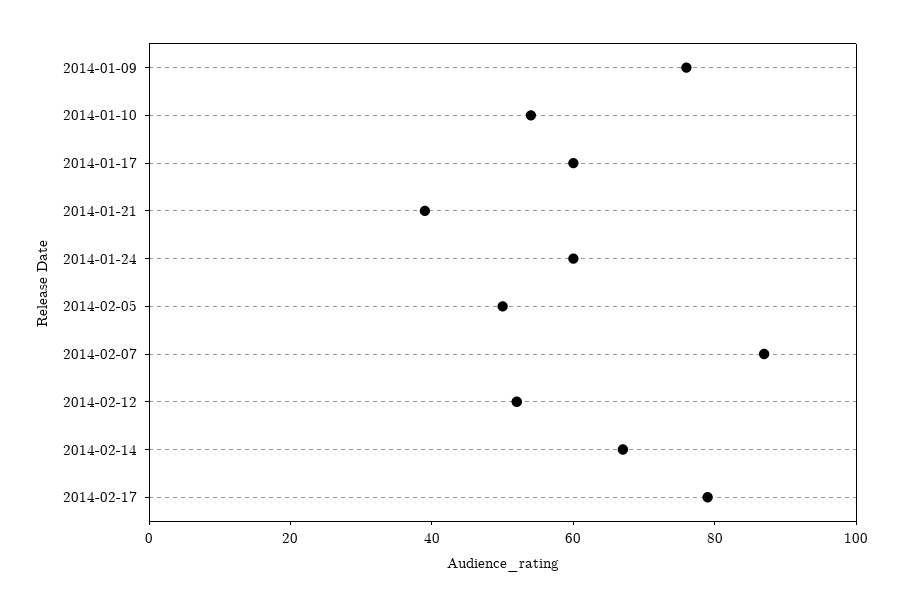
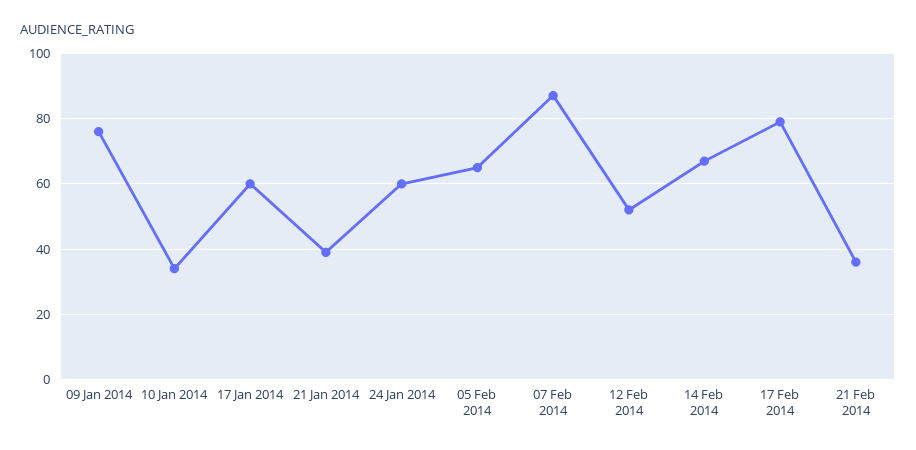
2014-01-10: 55 -> 35
2014-02-05: 50 -> 65
21 Feb 2014: none -> 35

